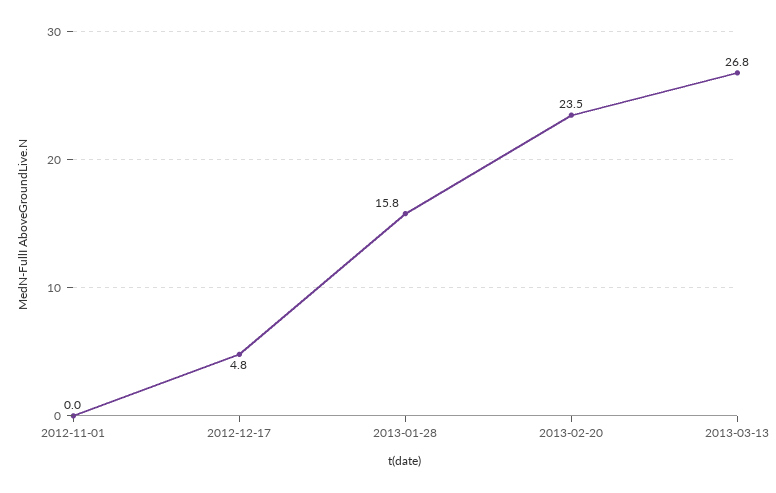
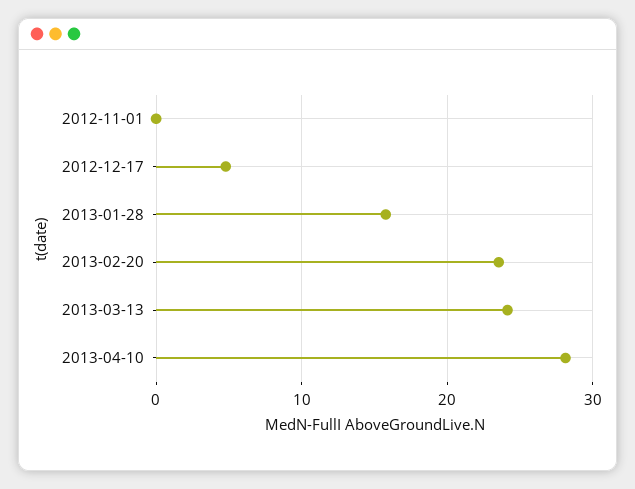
2013-03-13: 26.8 -> 24
2013-04-10: none -> 28

